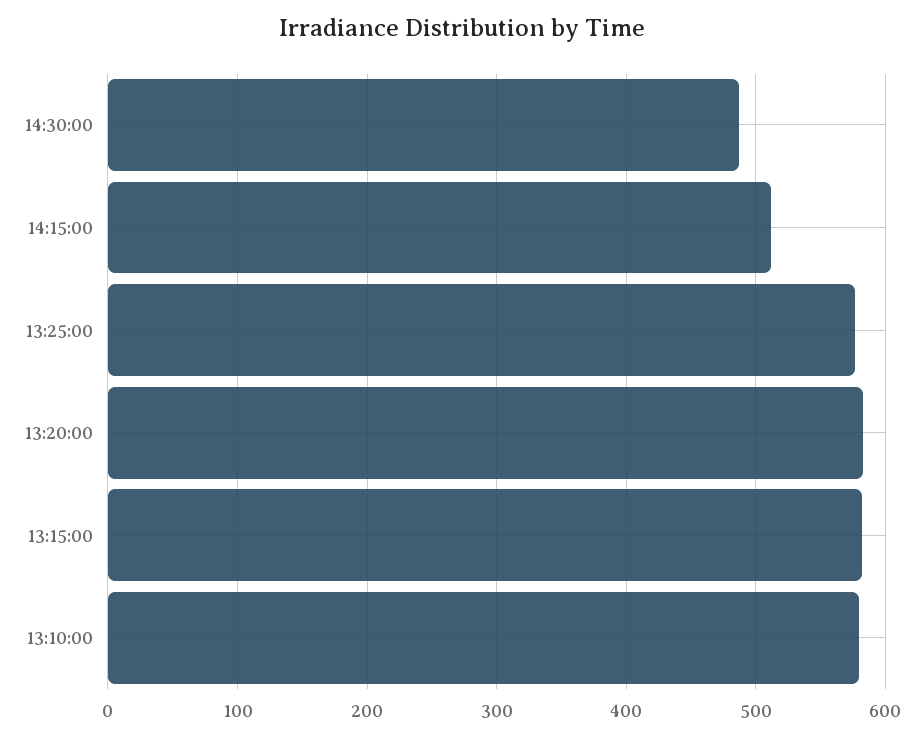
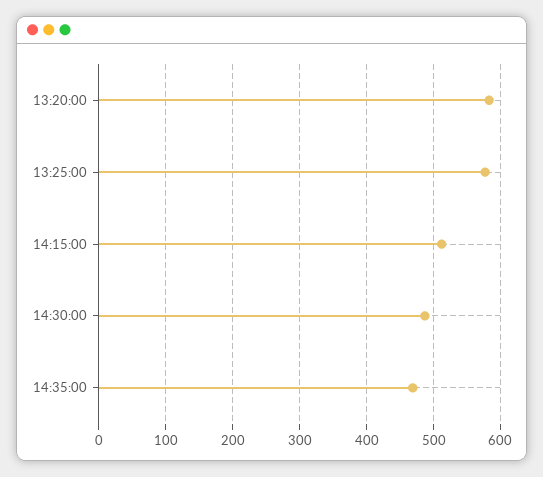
13:15:00: 580 -> none
13:10:00: 580 -> none
14:35:00: none -> 470

